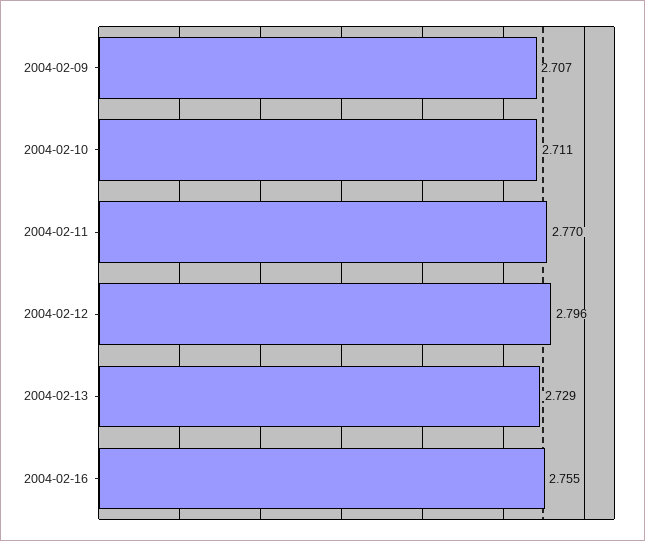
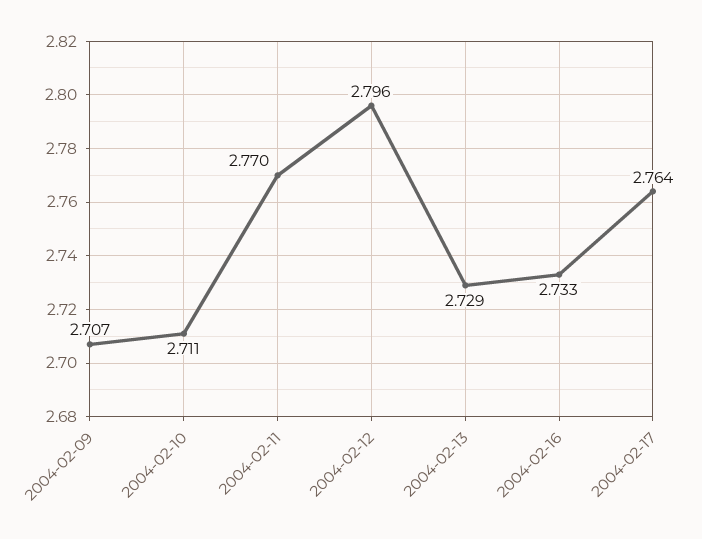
2004-02-16: 2.755 -> 2.733
2004-02-17: none -> 2.764

